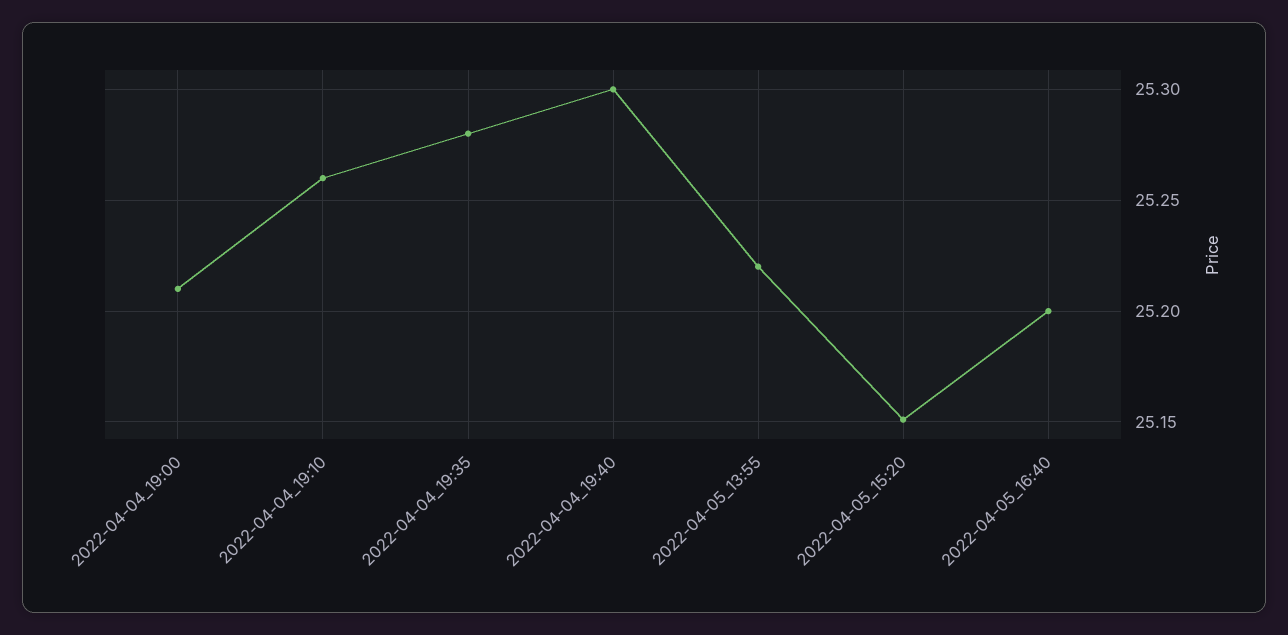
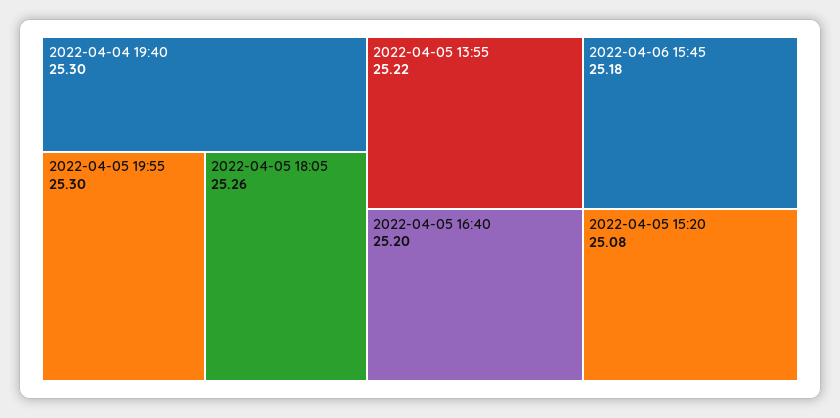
2022-04-04_19:00: 25.21 -> none
2022-04-04_19:10: 25.26 -> none
2022-04-04_19:35: 25.28 -> none
2022-04-05_15:20: 25.15 -> 25.08
2022-04-05 19:55: none -> 25.3
2022-04-05 18:05: none -> 25.26
2022-04-06 15:45: none -> 25.18

